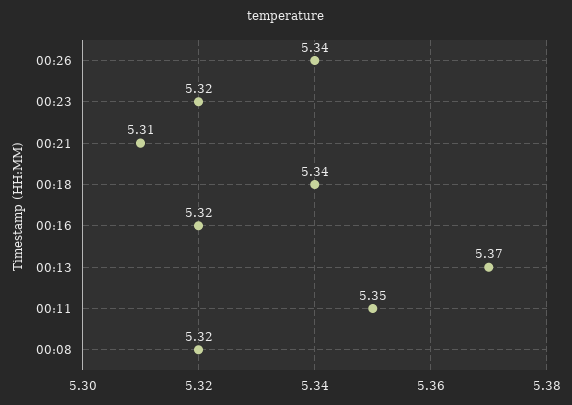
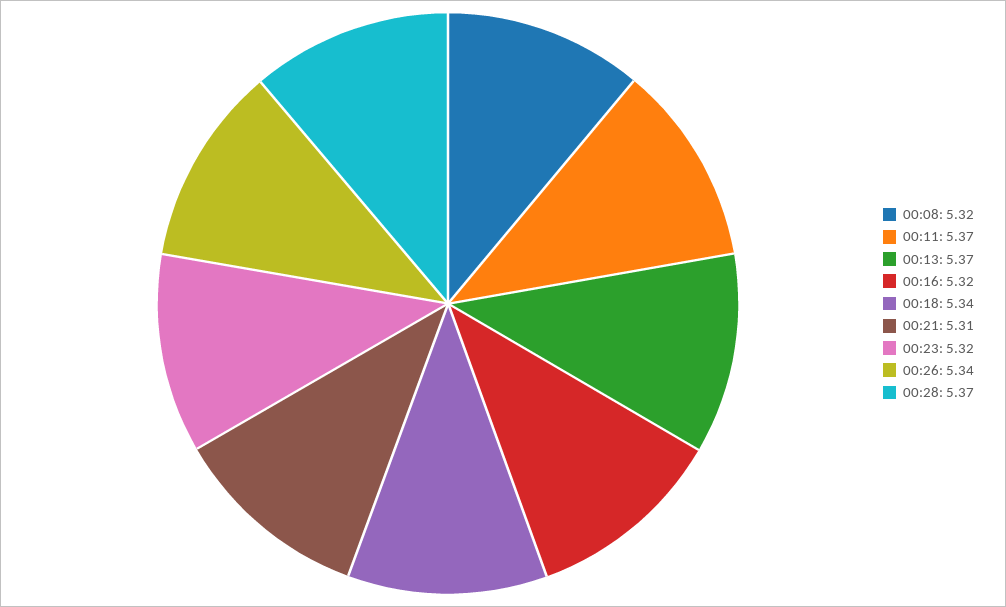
00:11: 5.35 -> 5.37
00:28: none -> 5.37

